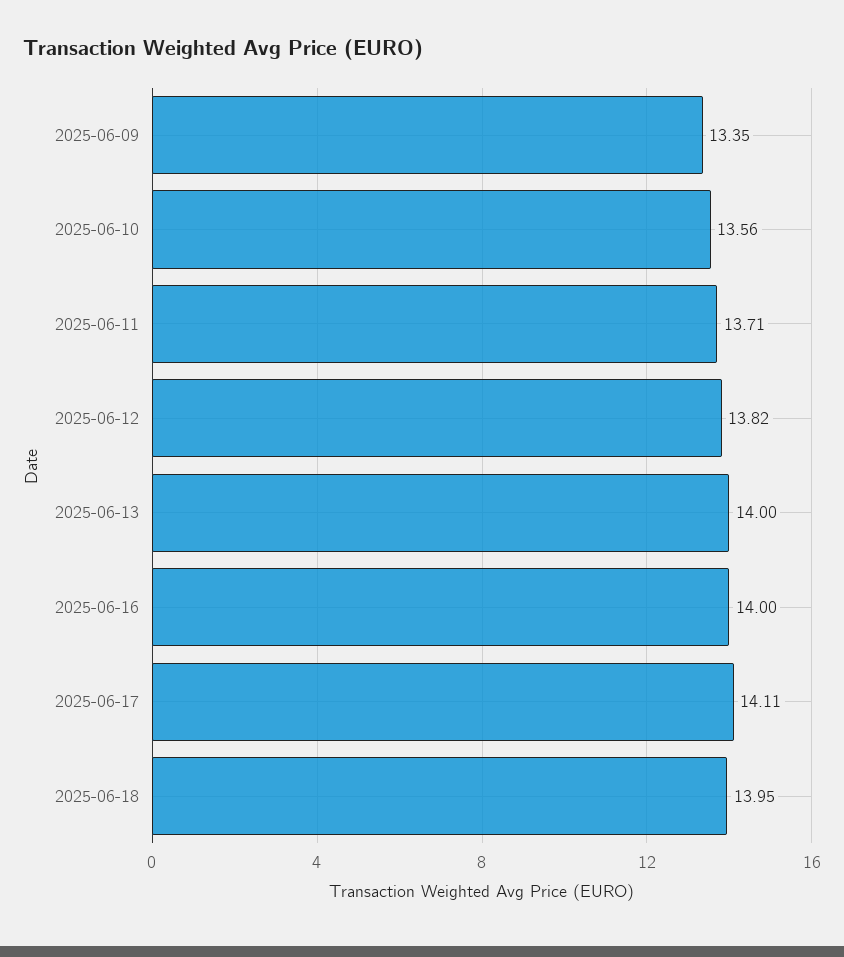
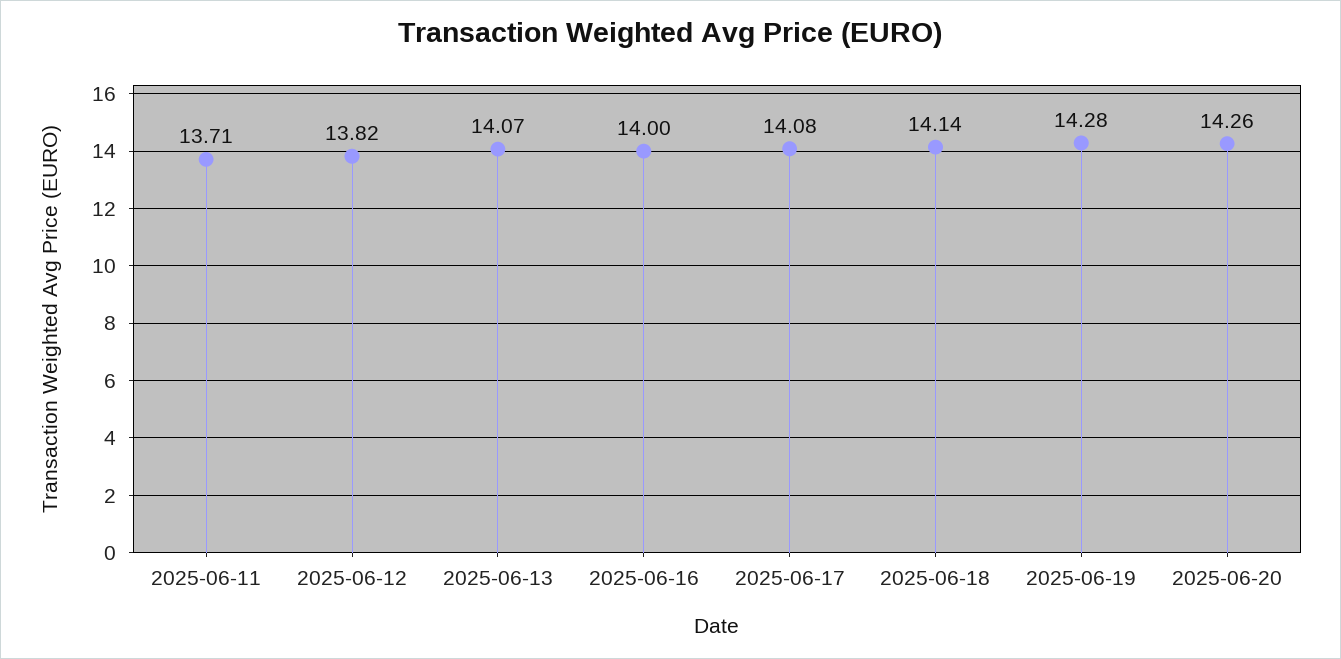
2025-06-09: 13.35 -> none
2025-06-10: 13.56 -> none
2025-06-13: 14 -> 14.07
2025-06-17: 14.11 -> 14.08
2025-06-18: 13.95 -> 14.14
2025-06-19: none -> 14.28
2025-06-20: none -> 14.26

